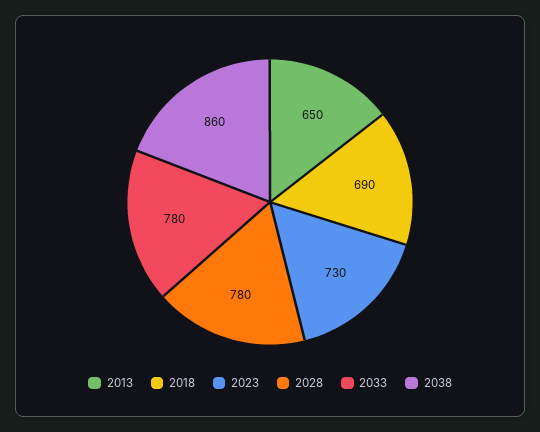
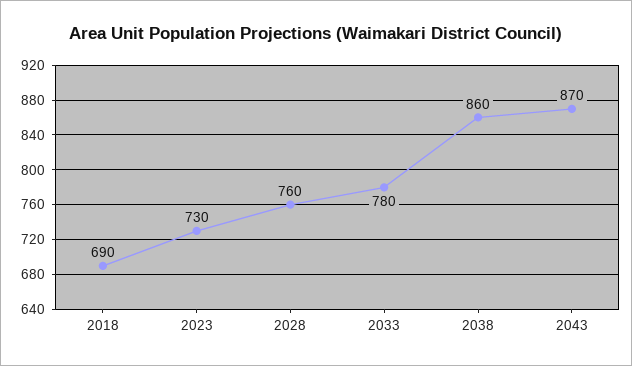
2013: 650 -> none
2028: 780 -> 760
2043: none -> 870

